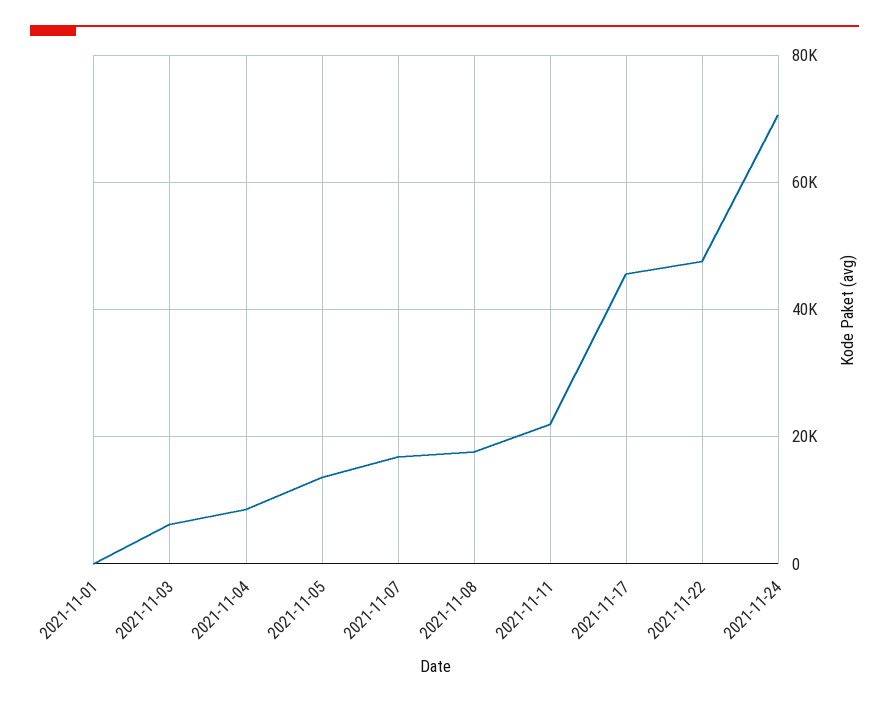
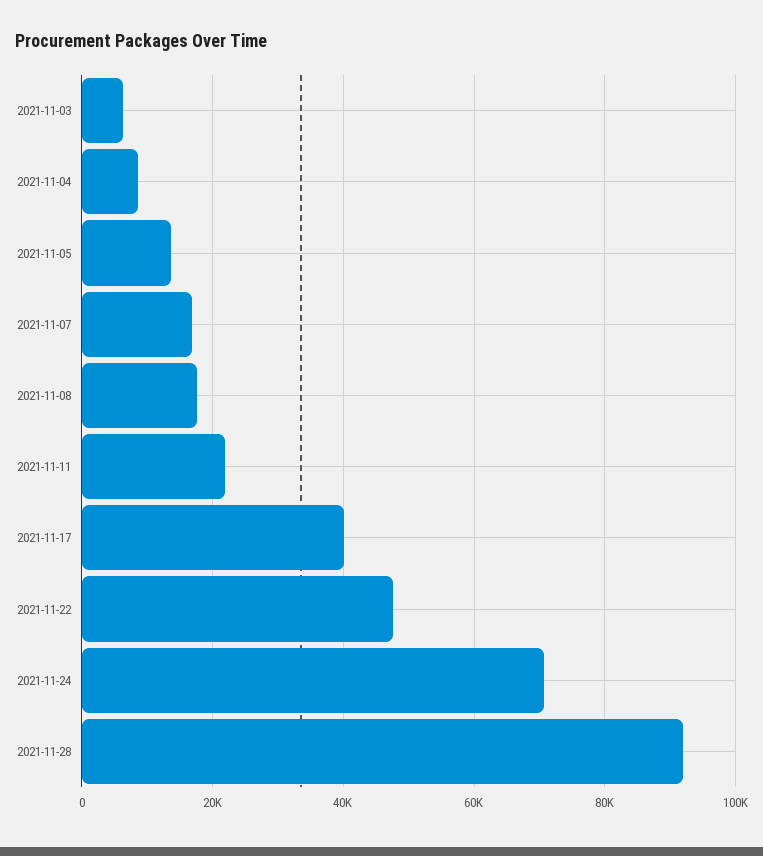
2021-11-01: 0 -> none
2021-11-17: 46000 -> 40000
2021-11-28: none -> 92000

